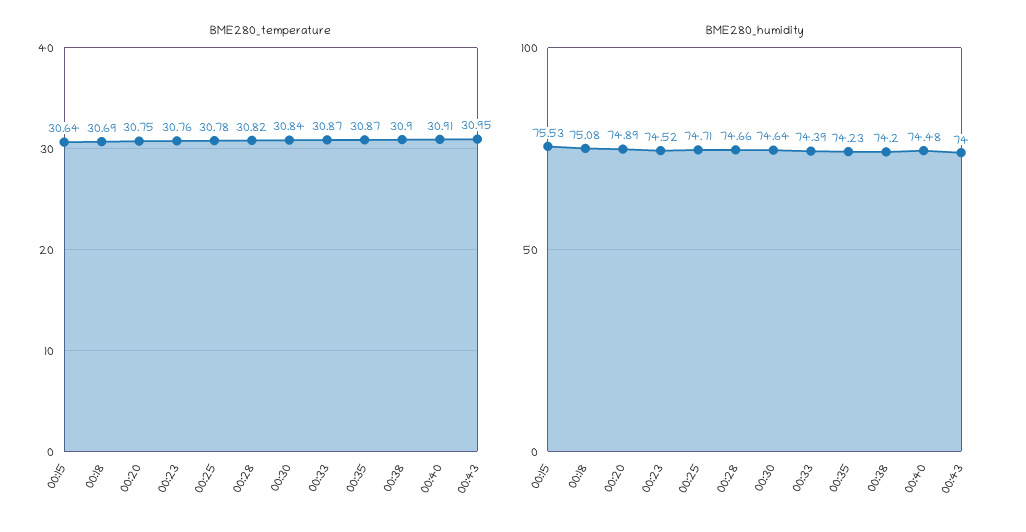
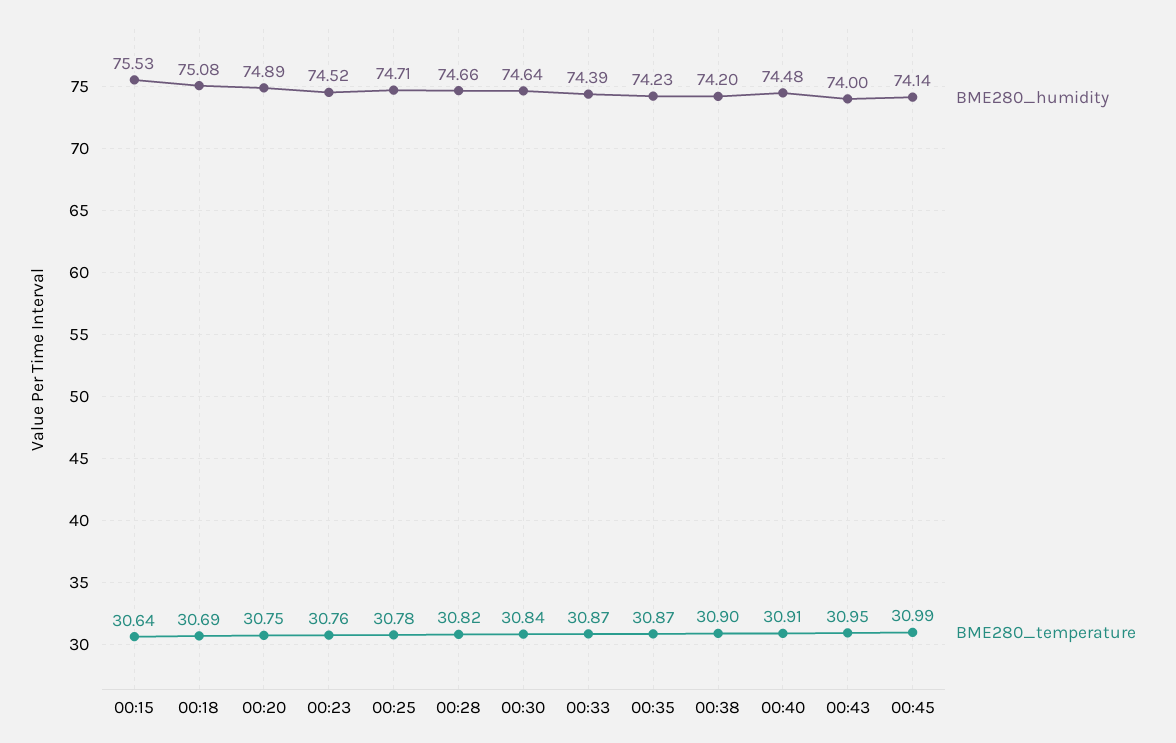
BME280_humidity, 00:45: none -> 74.14
BME280_temperature, 00:45: none -> 30.99

